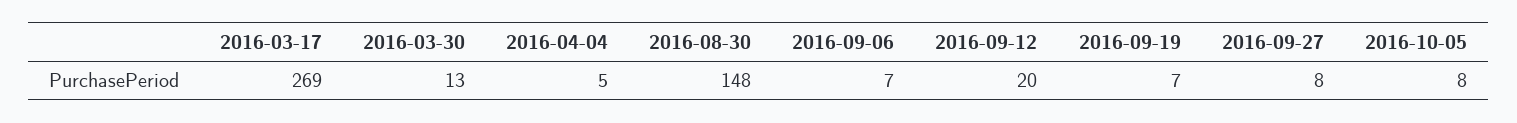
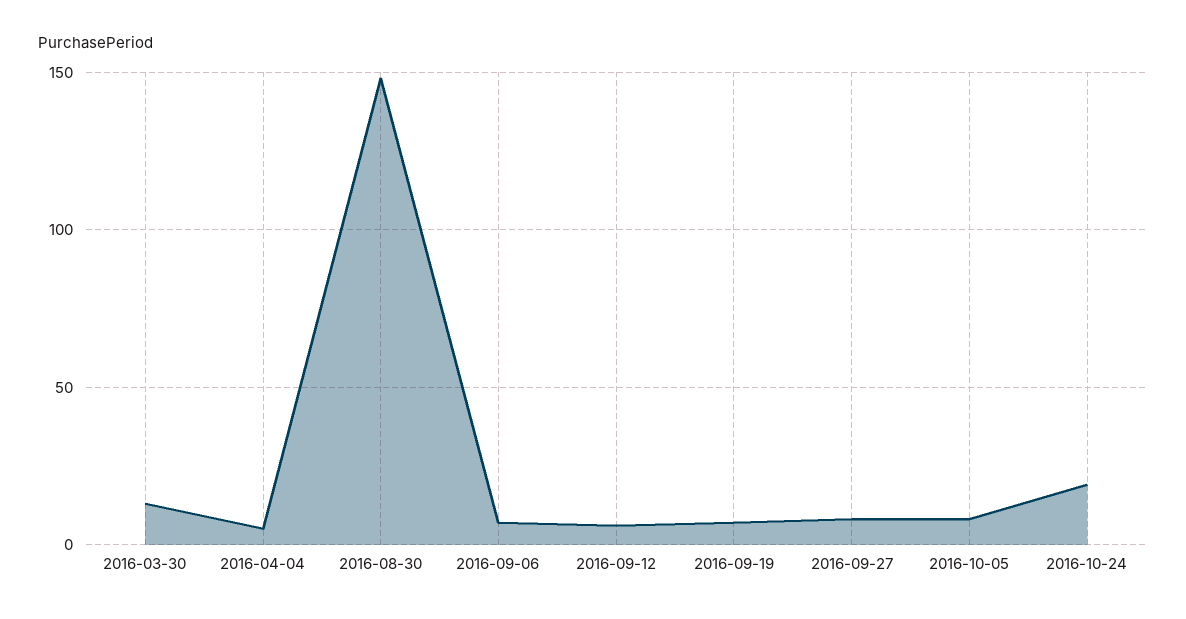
2016-03-17: 269 -> none
2016-09-12: 20 -> 5
2016-10-24: none -> 20

